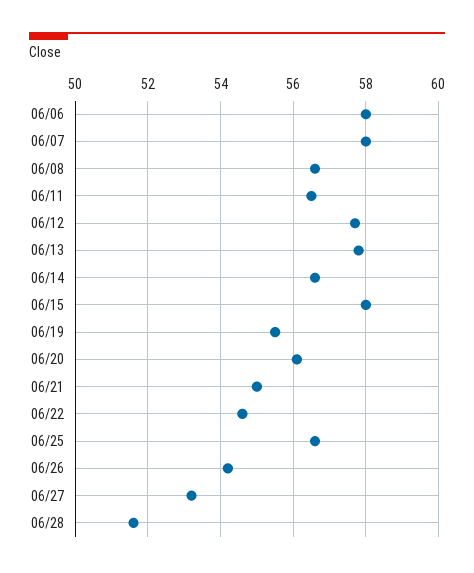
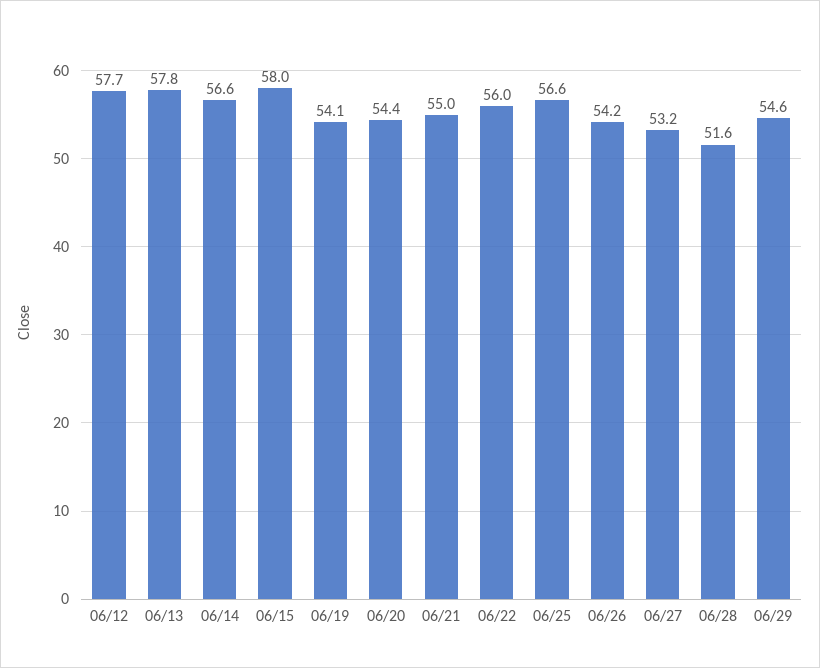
06/06: 58 -> none
06/07: 58 -> none
06/08: 56.5 -> none
06/11: 56.5 -> none
06/19: 55.5 -> 54.1
06/20: 56 -> 54.4
06/22: 54.5 -> 56
06/29: none -> 54.6

